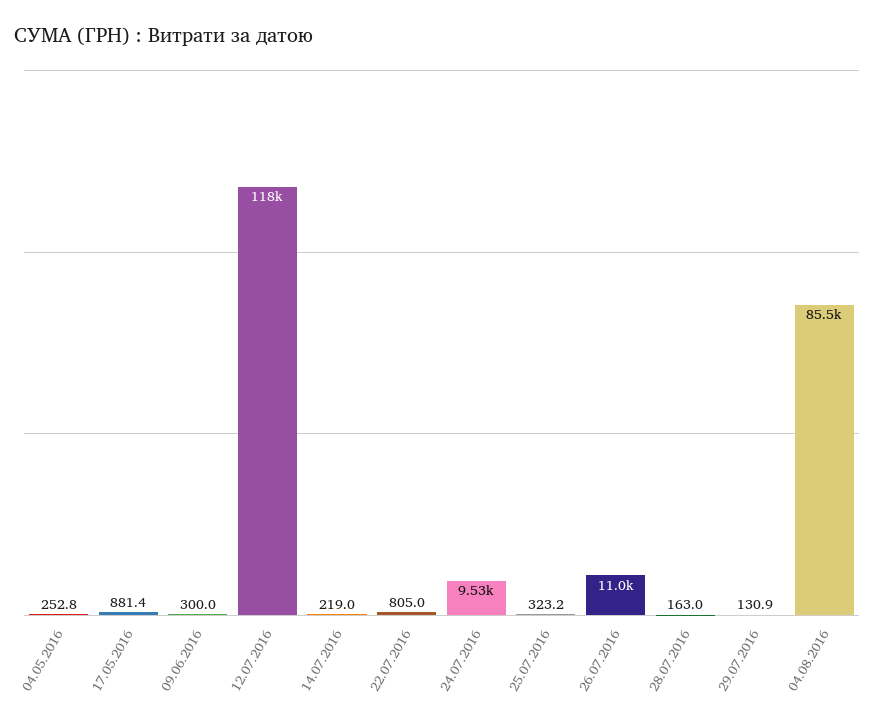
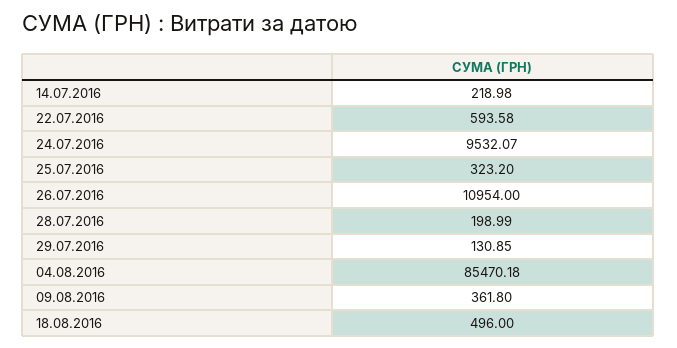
04.05.2016: 252.8 -> none
17.05.2016: 881.4 -> none
09.06.2016: 300 -> none
12.07.2016: 118000 -> none
22.07.2016: 805 -> 593.58
28.07.2016: 163 -> 198.99
09.08.2016: none -> 361.8
18.08.2016: none -> 496

